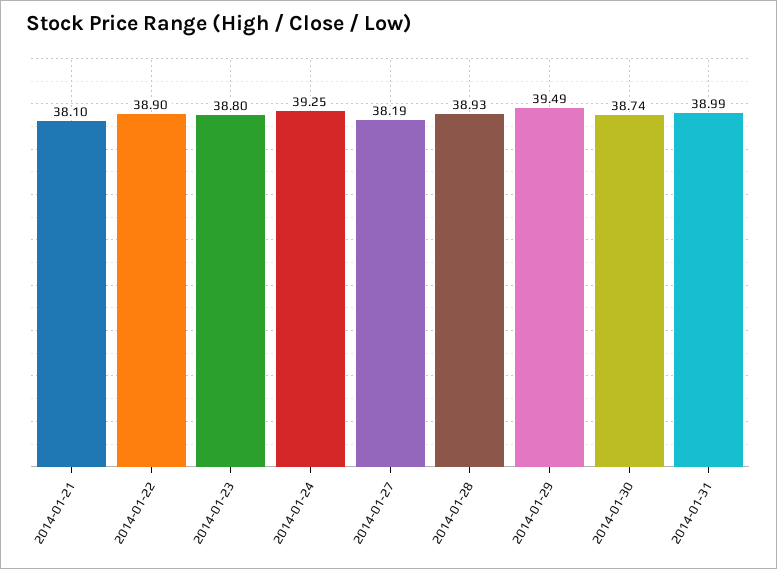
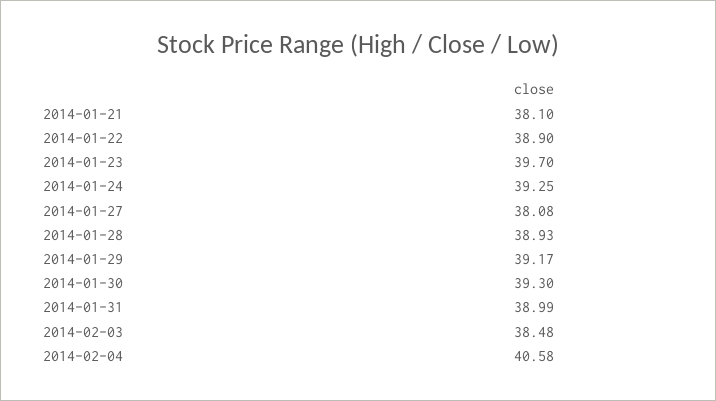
2014-01-23: 38.8 -> 39.7
2014-01-27: 38.19 -> 38.08
2014-01-29: 39.49 -> 39.17
2014-01-30: 38.74 -> 39.3
2014-02-03: none -> 38.48
2014-02-04: none -> 40.58

